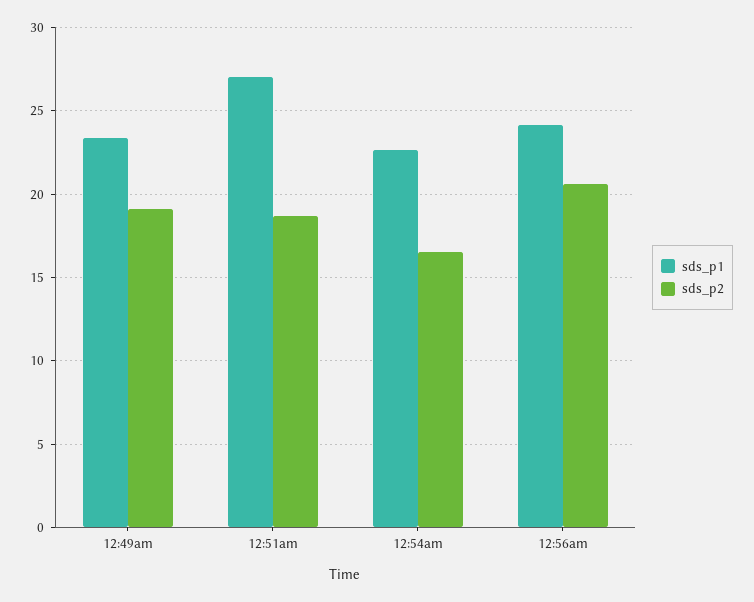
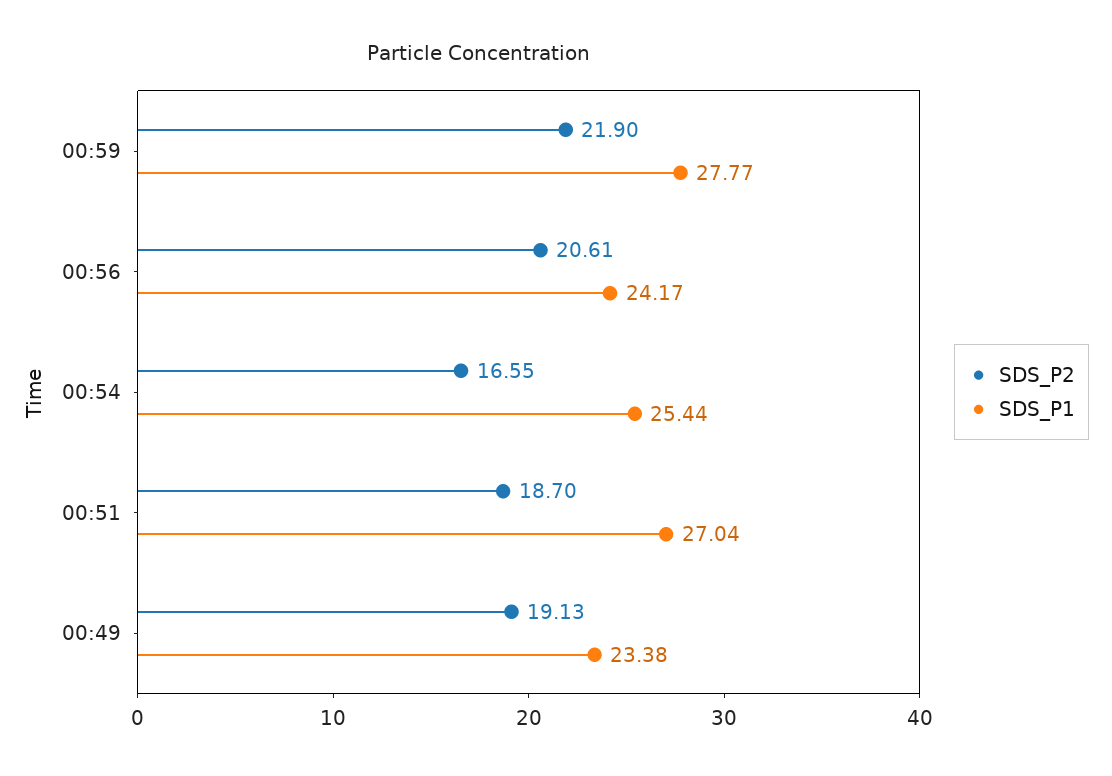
sds_p1, 12:54am: 22.5 -> 25.44
sds_p2, 00:59: none -> 21.9
sds_p1, 00:59: none -> 27.77

